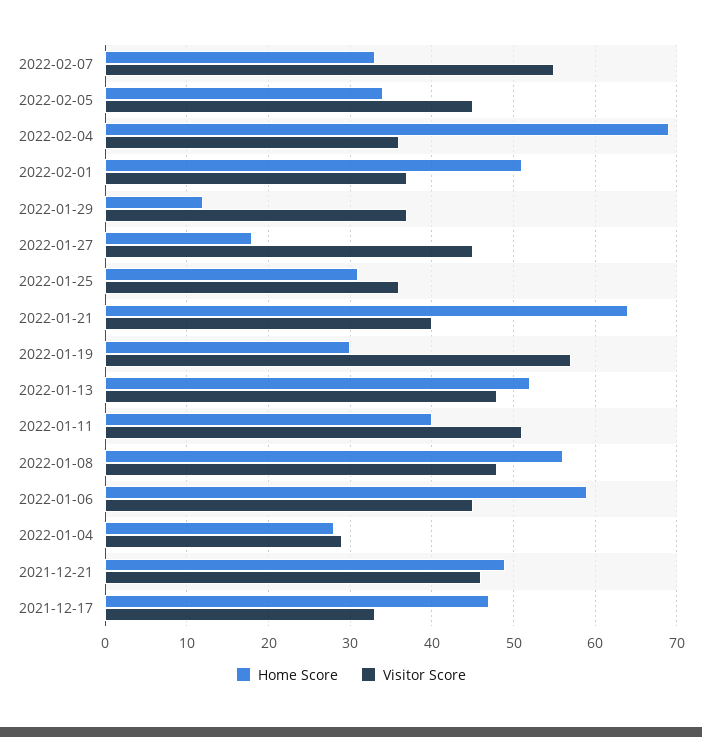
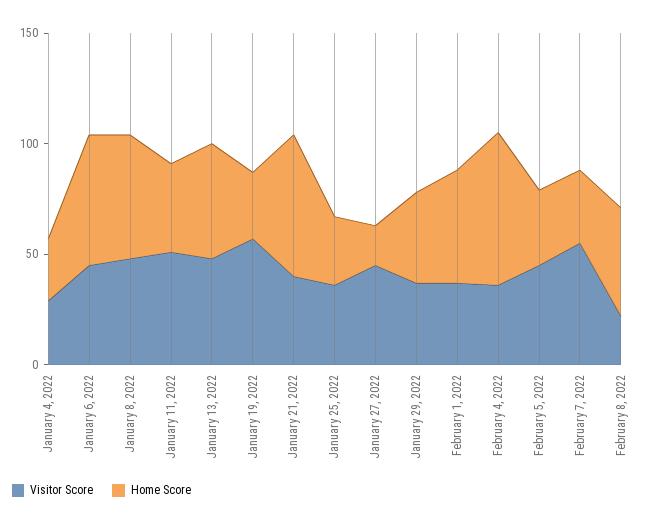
Home Score, 2022-01-29: 12 -> 40
Home Score, 2021-12-21: 49 -> none
Visitor Score, 2021-12-21: 46 -> none
Home Score, 2021-12-17: 47 -> none
Visitor Score, 2021-12-17: 33 -> none
Visitor Score, February 8, 2022: none -> 20
Home Score, February 8, 2022: none -> 50

